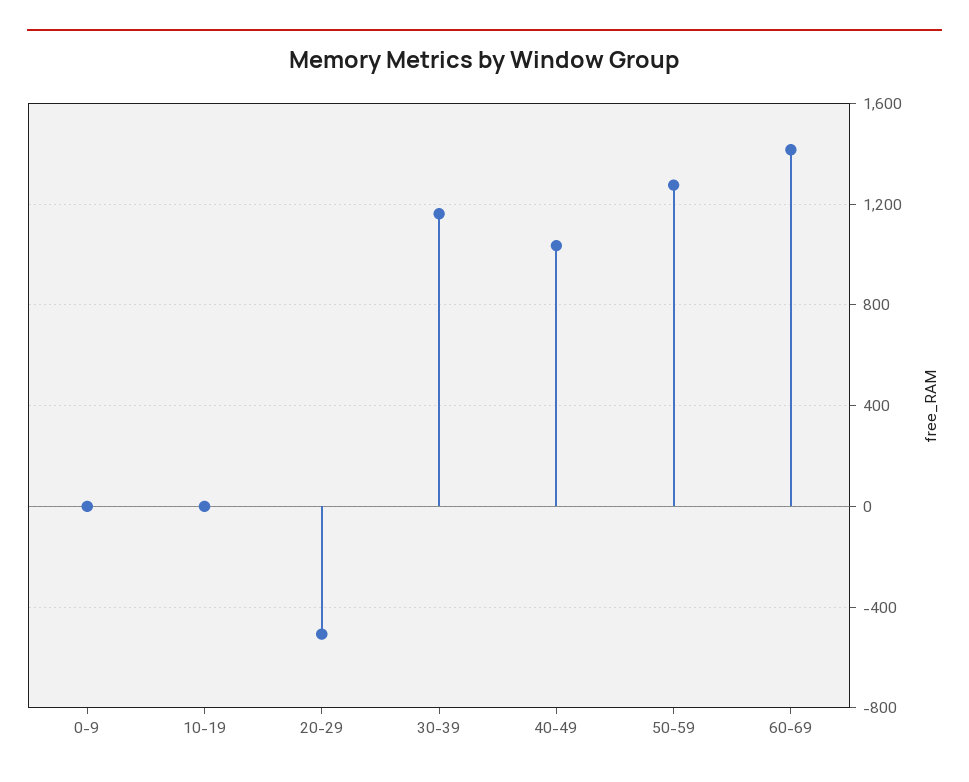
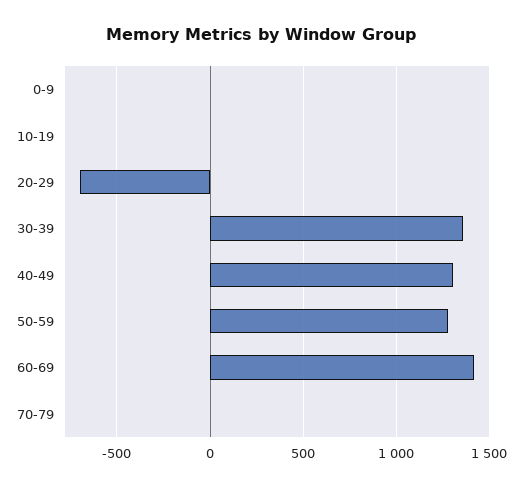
20-29: -500 -> -700
30-39: 1150 -> 1350
40-49: 1050 -> 1300
70-79: none -> 0

